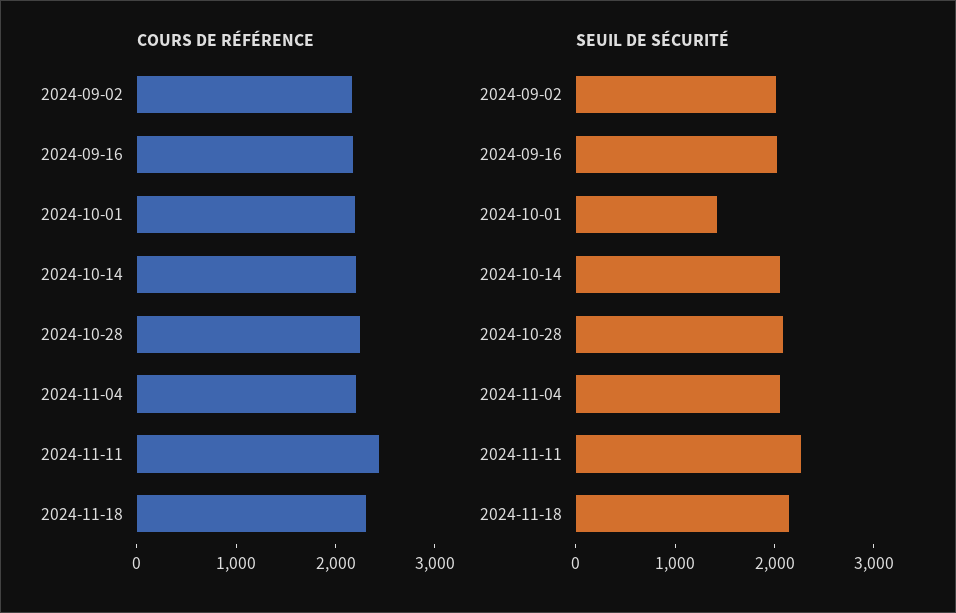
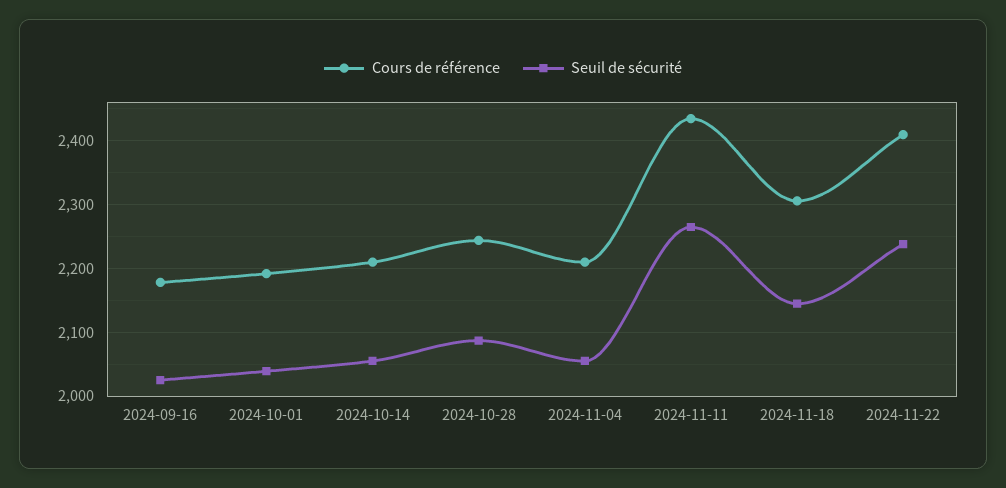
COURS DE RÉFÉRENCE, 2024-09-02: 2200 -> none
SEUIL DE SÉCURITÉ, 2024-09-02: 2000 -> none
SEUIL DE SÉCURITÉ, 2024-10-01: 1400 -> 2040
COURS DE RÉFÉRENCE, 2024-11-22: none -> 2410
SEUIL DE SÉCURITÉ, 2024-11-22: none -> 2240

